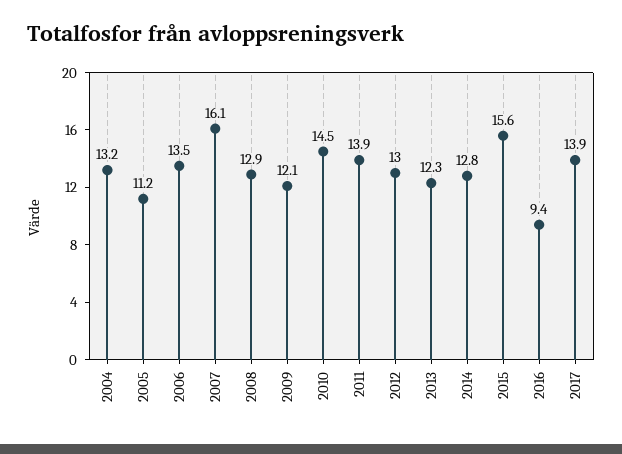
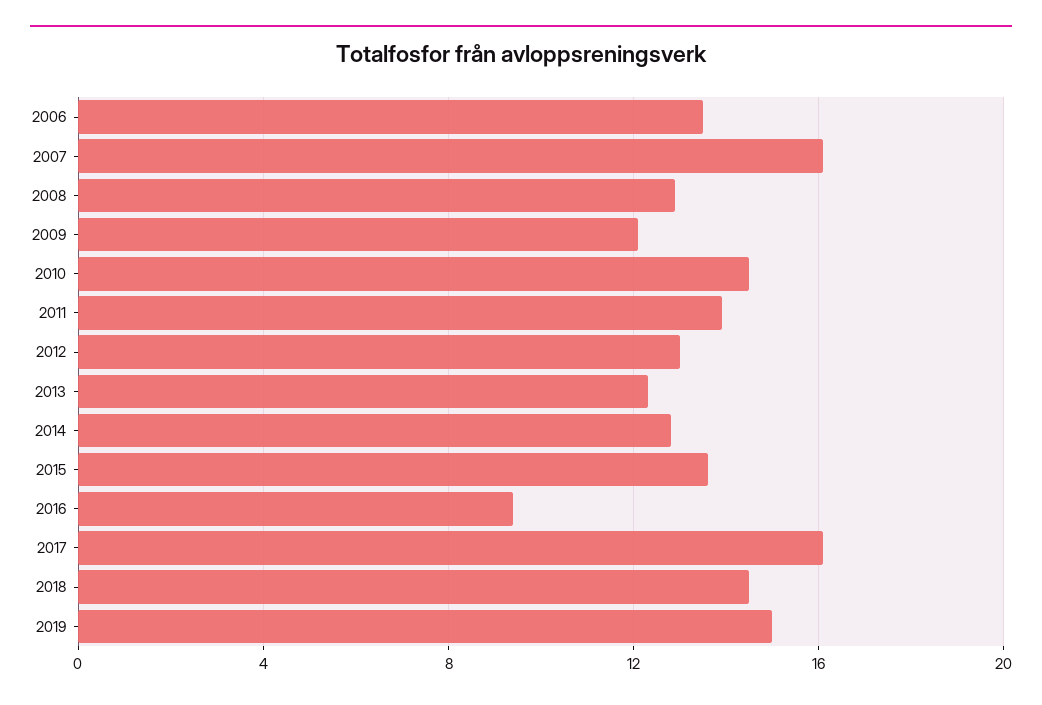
2004: 13.2 -> none
2005: 11.2 -> none
2015: 15.6 -> 13.5
2017: 13.9 -> 16
2018: none -> 14.5
2019: none -> 15

